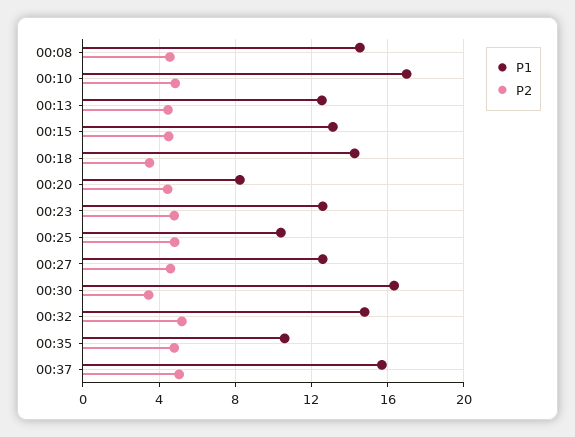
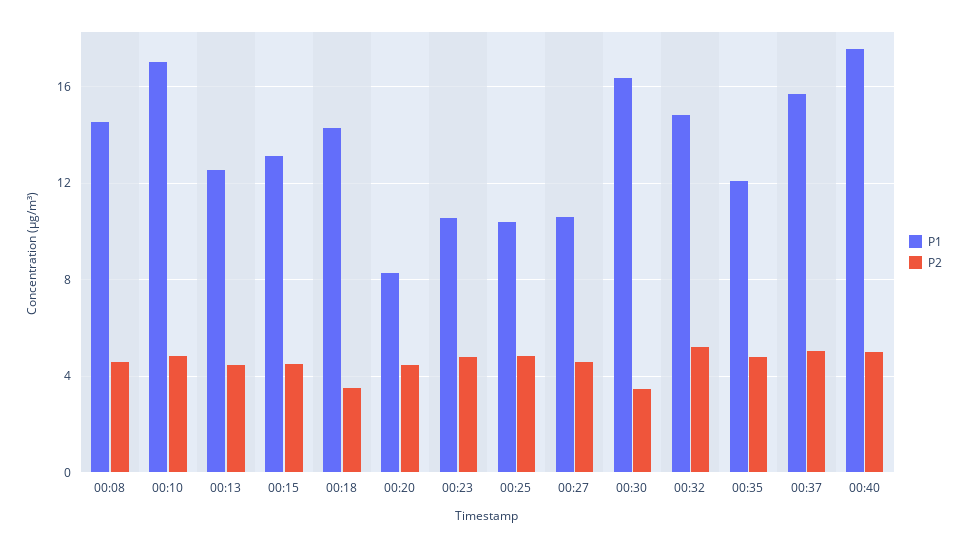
P1, 00:23: 12.5 -> 10.5
P1, 00:27: 12.5 -> 10.5
P1, 00:35: 10.5 -> 12
P1, 00:40: none -> 17.5
P2, 00:40: none -> 5

